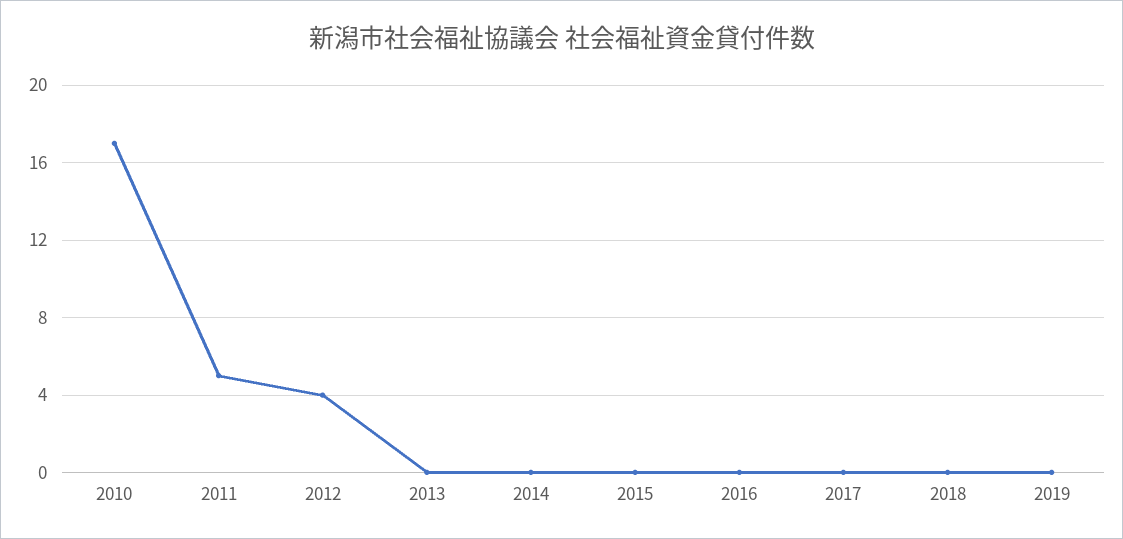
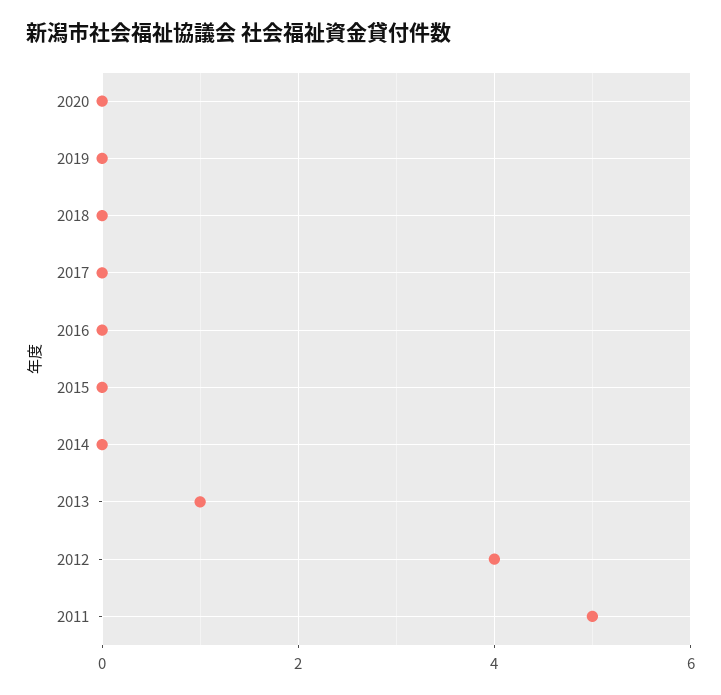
2010: 17 -> none
2013: 0 -> 1
2020: none -> 0

